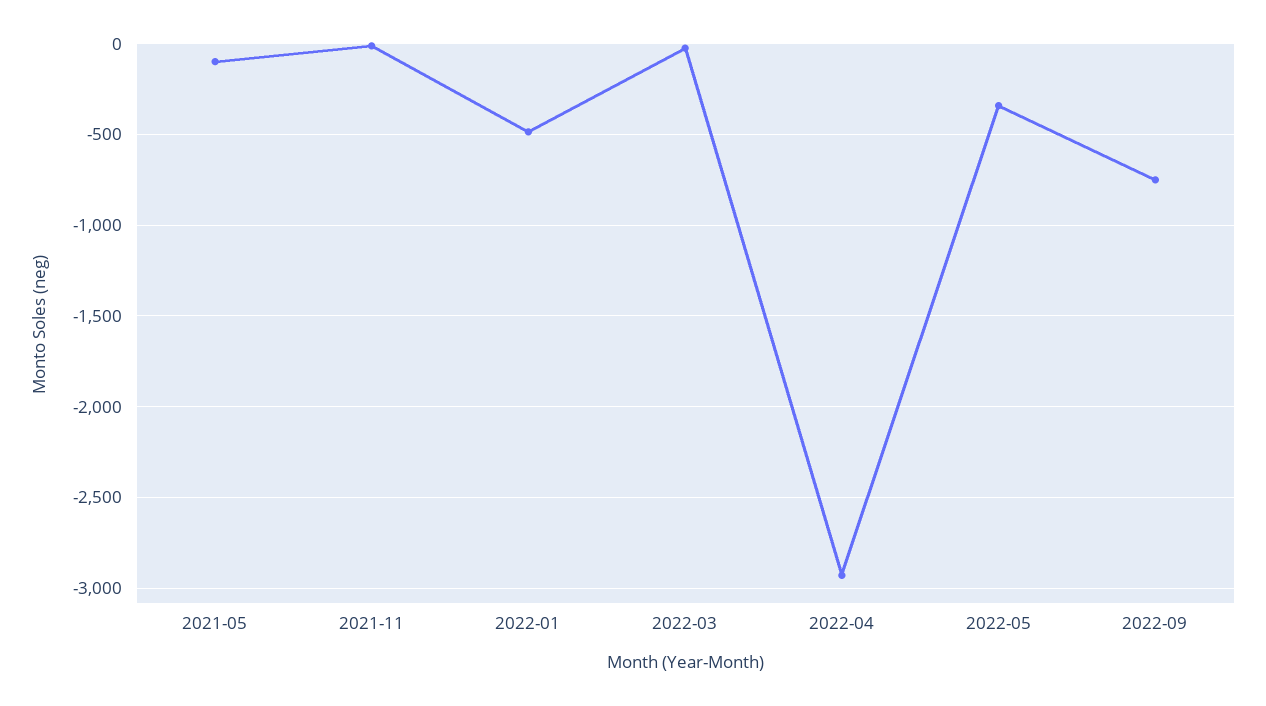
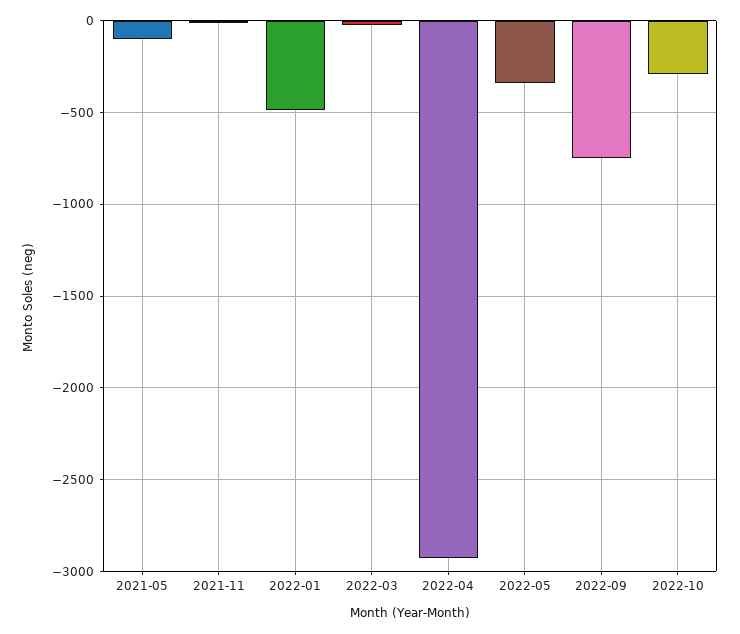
2022-10: none -> -300

